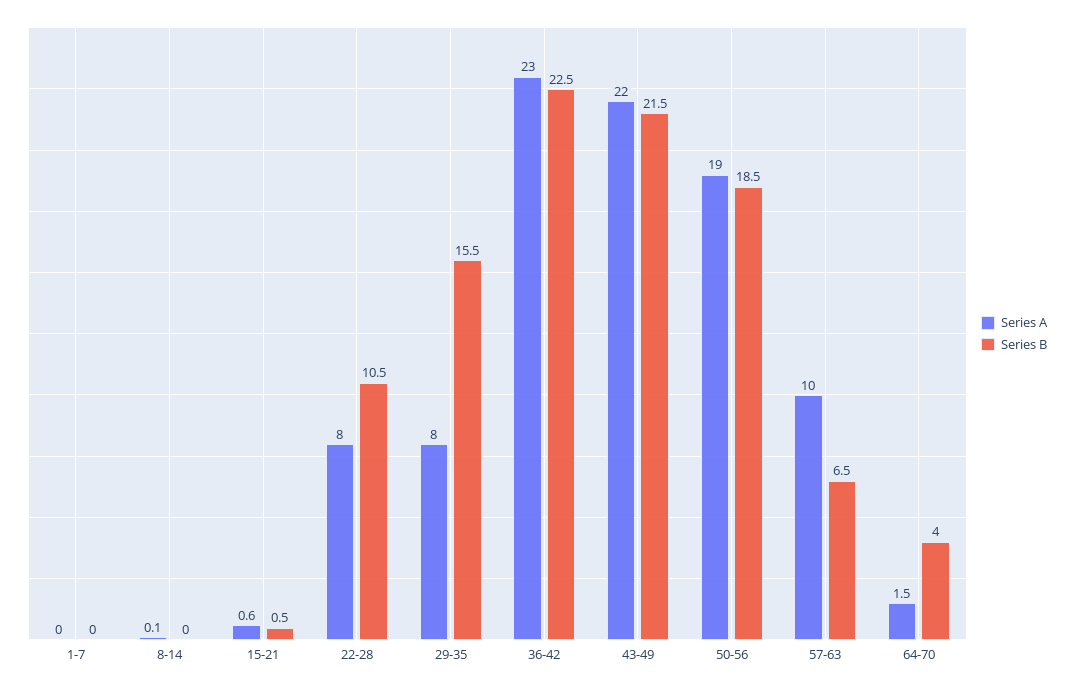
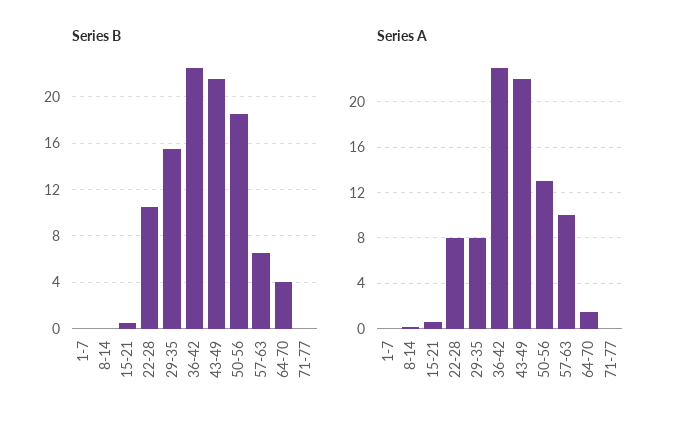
Series A, 50-56: 19 -> 13
Series B, 71-77: none -> 0
Series A, 71-77: none -> 0

